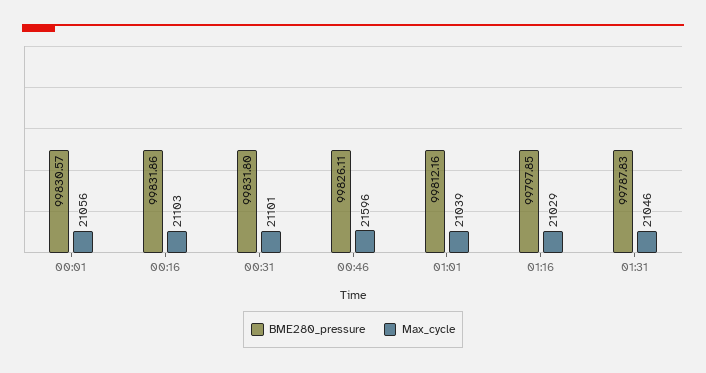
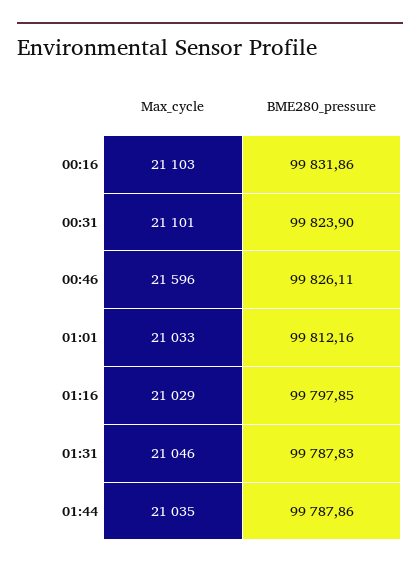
BME280_pressure, 00:01: 99830.57 -> none
Max_cycle, 00:01: 21056 -> none
BME280_pressure, 00:31: 99831.8 -> 99823.9
Max_cycle, 01:01: 21039 -> 21033
Max_cycle, 01:44: none -> 21035
BME280_pressure, 01:44: none -> 99787.86

